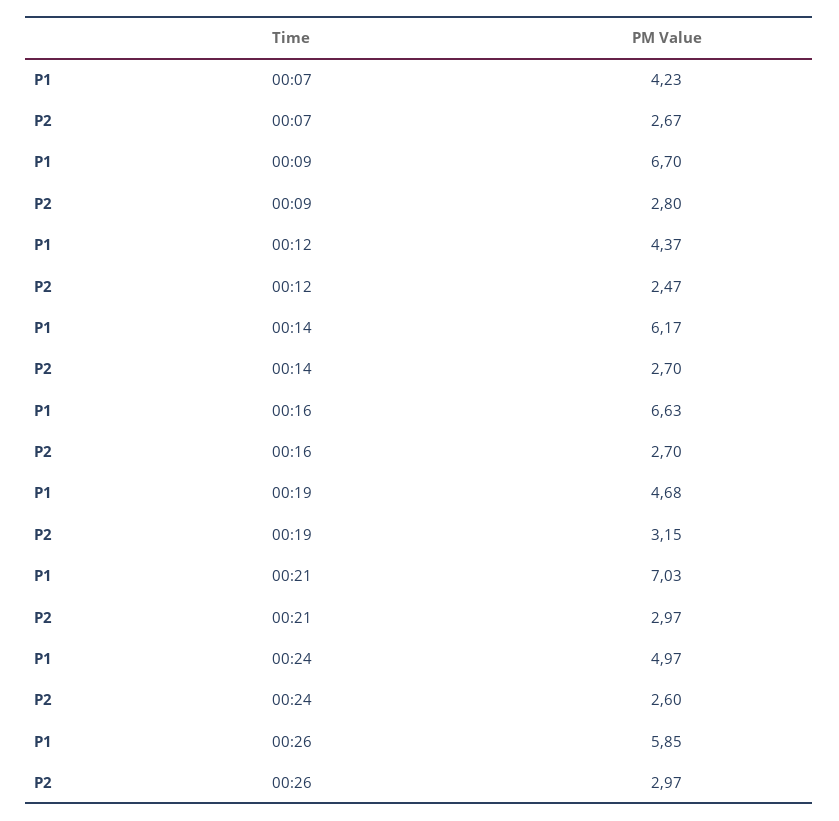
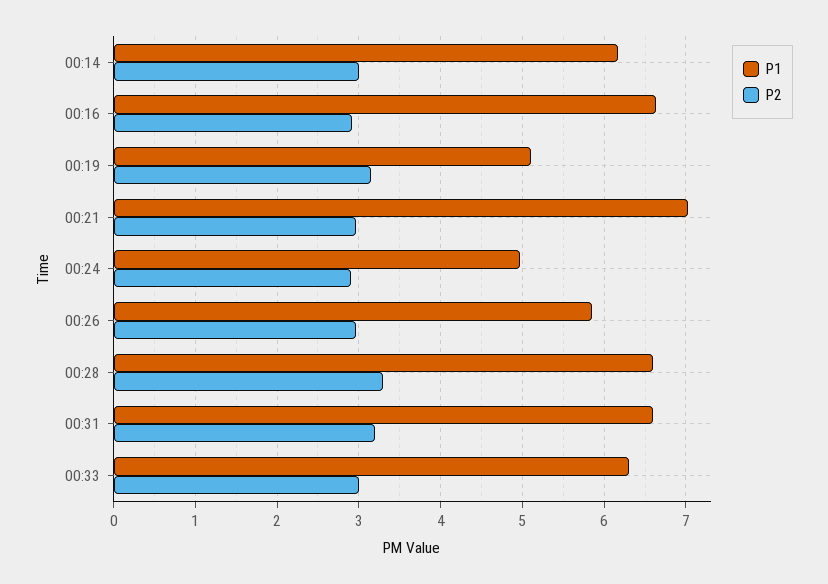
P1, 00:07: 4.23 -> none
P2, 00:07: 2.67 -> none
P1, 00:09: 6.7 -> none
P2, 00:09: 2.8 -> none
P1, 00:12: 4.37 -> none
P2, 00:12: 2.47 -> none
P2, 00:14: 2.7 -> 3
P2, 00:16: 2.7 -> 2.9
P1, 00:19: 4.68 -> 5.1
P2, 00:24: 2.6 -> 2.9
P1, 00:28: none -> 6.6
P2, 00:28: none -> 3.3
P1, 00:31: none -> 6.6
P2, 00:31: none -> 3.2
P1, 00:33: none -> 6.3
P2, 00:33: none -> 3

